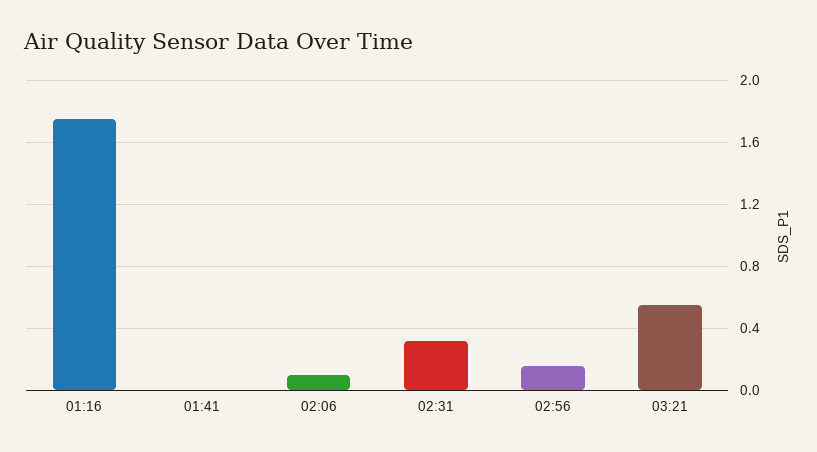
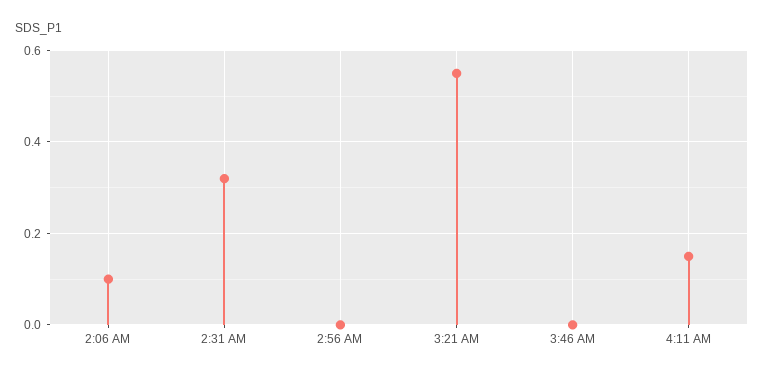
01:16: 1.75 -> none
01:41: 0 -> none
02:56: 0.15 -> 0
3:46 AM: none -> 0
4:11 AM: none -> 0.15

